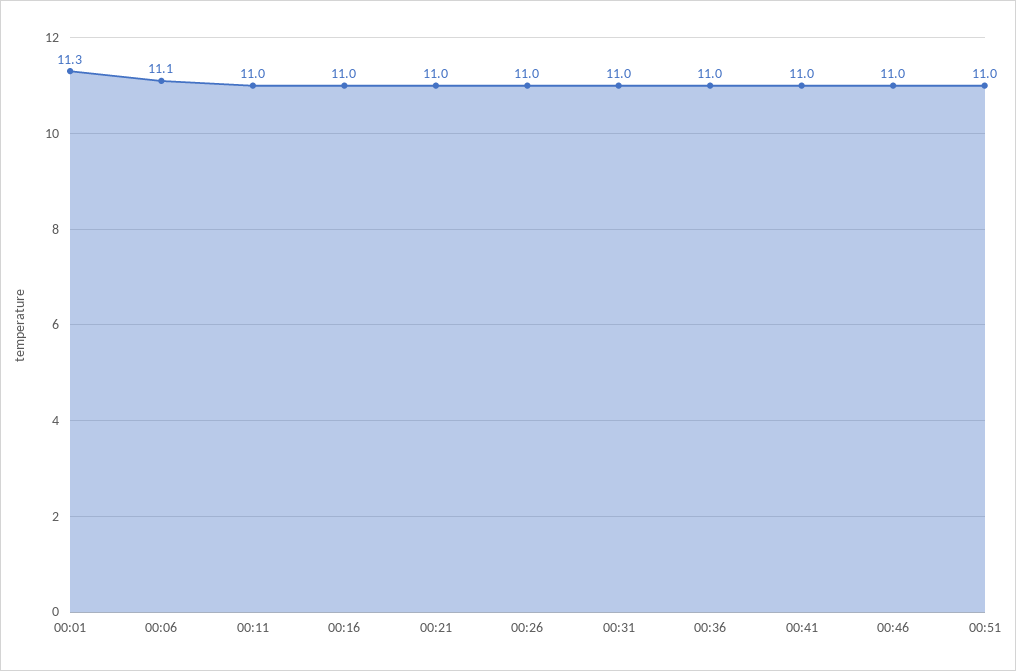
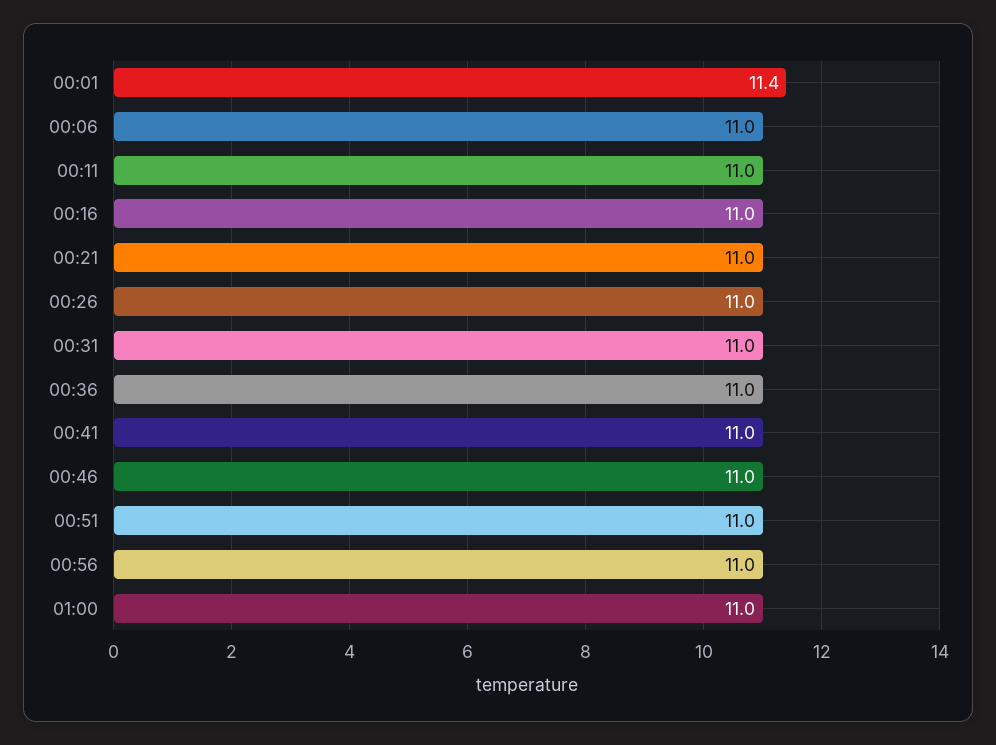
00:01: 11.3 -> 11.4
00:06: 11.1 -> 11
00:56: none -> 11
01:00: none -> 11

